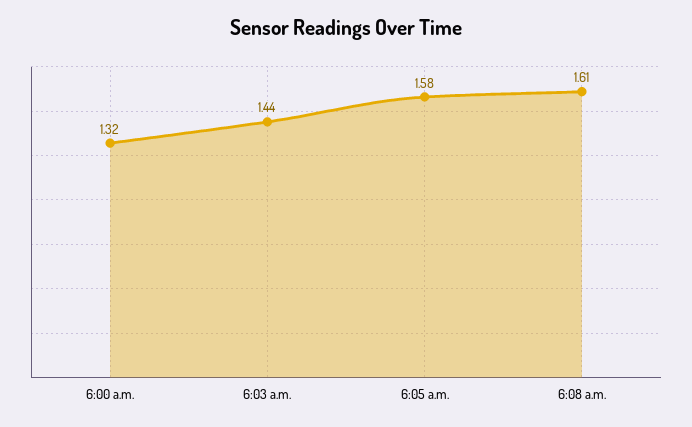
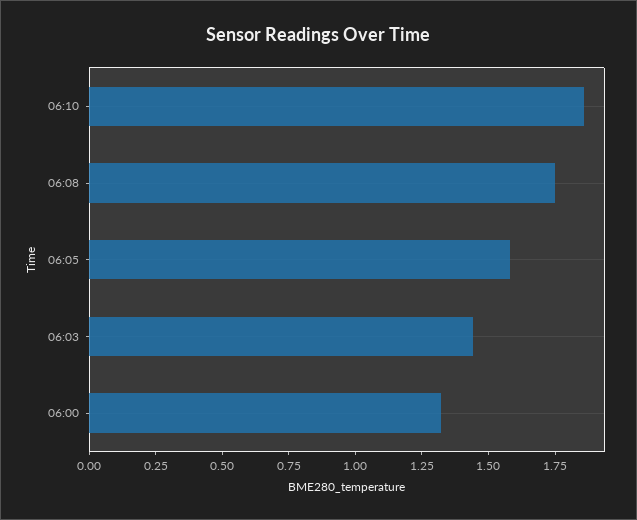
6:08 a.m.: 1.61 -> 1.75
06:10: none -> 1.85

